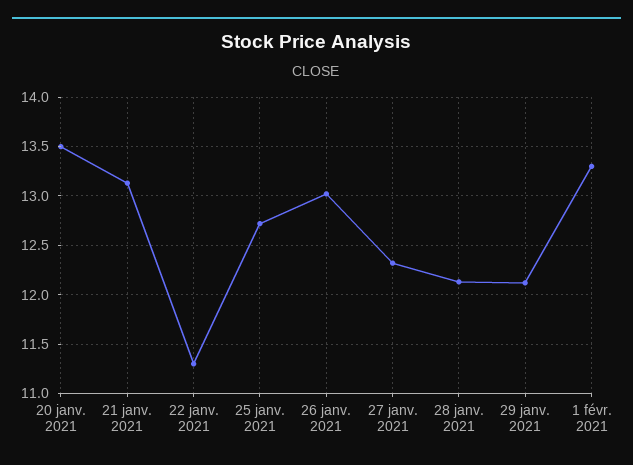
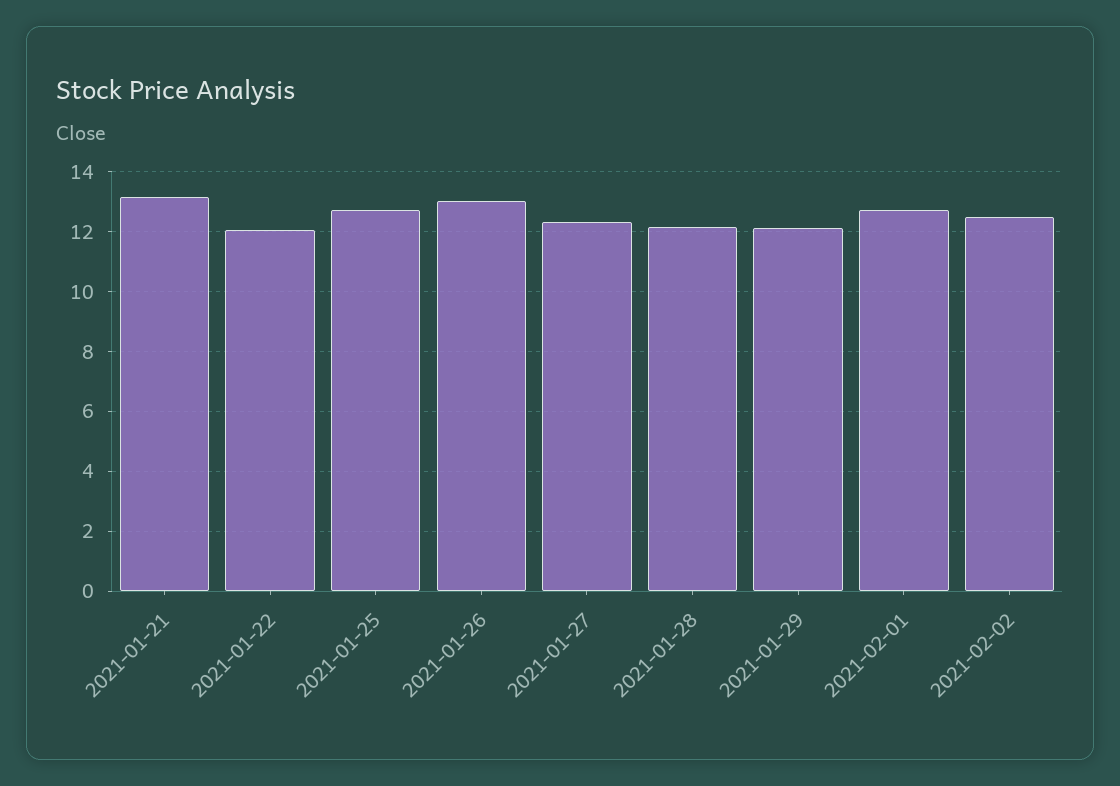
20 janv. 2021: 13.5 -> none
22 janv. 2021: 11.3 -> 12
1 févr. 2021: 13.3 -> 12.75
2021-02-02: none -> 12.5

